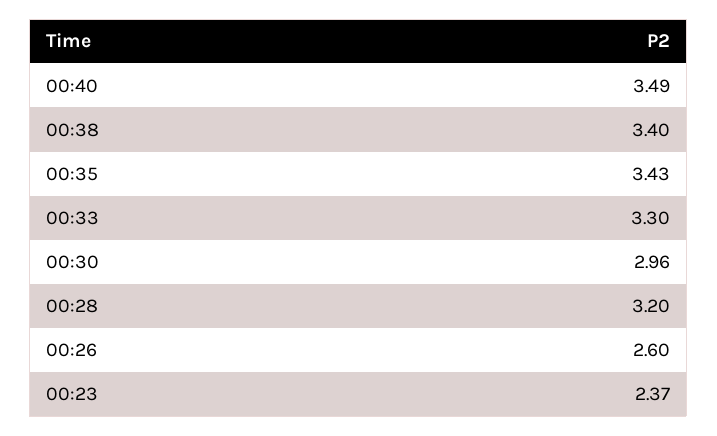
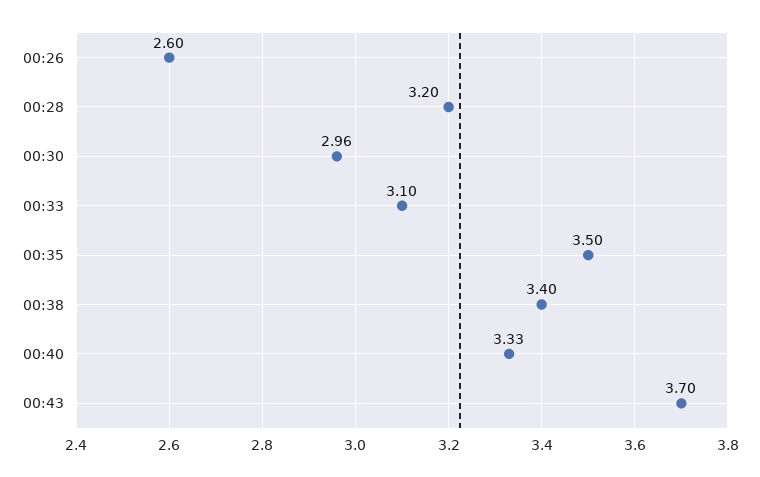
00:40: 3.49 -> 3.33
00:35: 3.43 -> 3.5
00:33: 3.3 -> 3.1
00:23: 2.37 -> none
00:43: none -> 3.7

